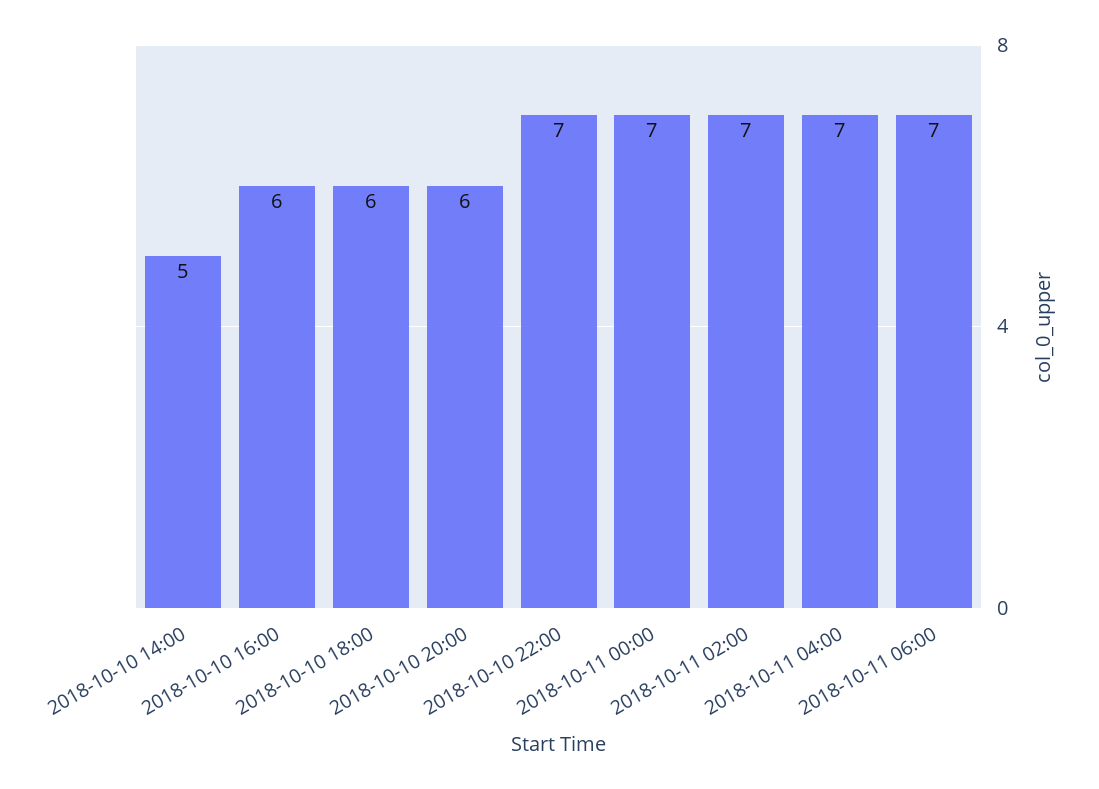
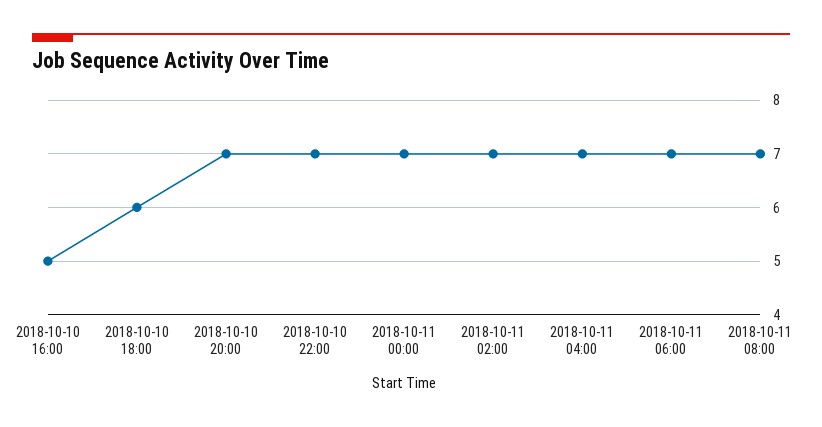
2018-10-10 14:00: 5 -> none
2018-10-10 16:00: 6 -> 5
2018-10-10 20:00: 6 -> 7
2018-10-11 08:00: none -> 7

